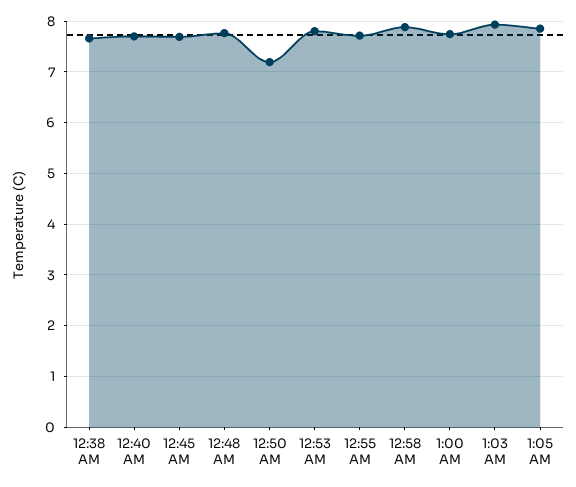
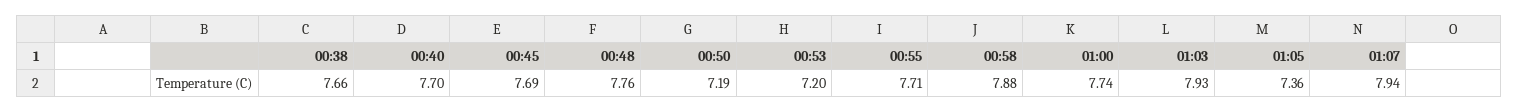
12:53 AM: 7.8 -> 7.2
1:05 AM: 7.8 -> 7.36
01:07: none -> 7.94

